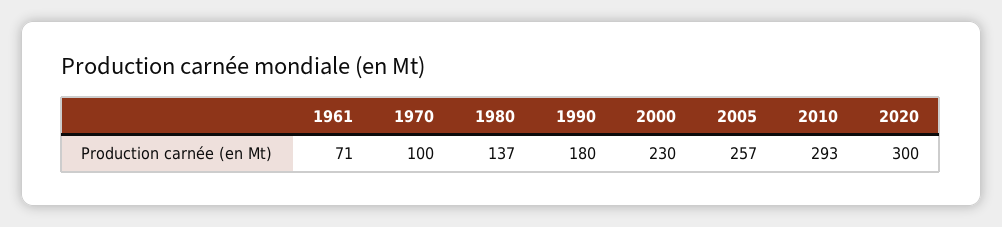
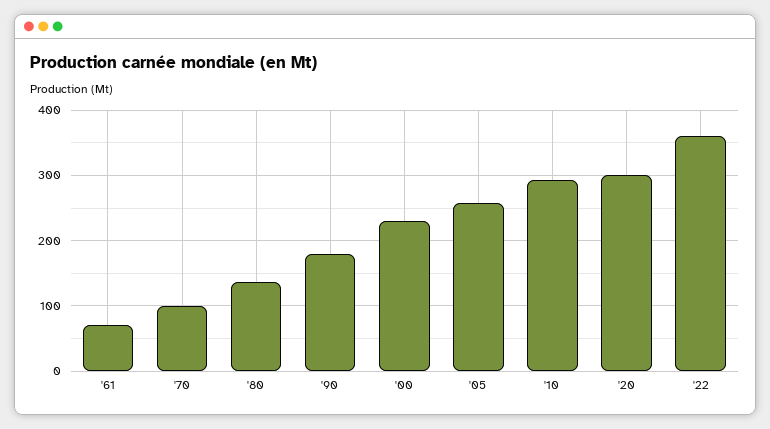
'22: none -> 360

